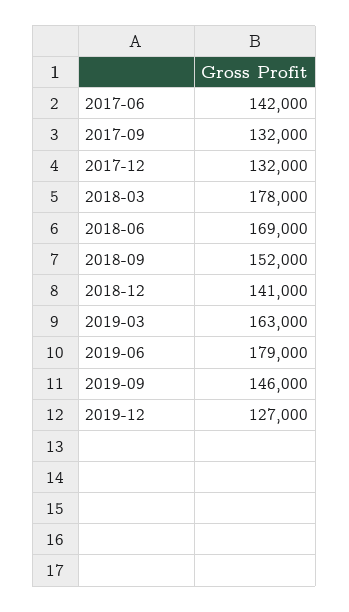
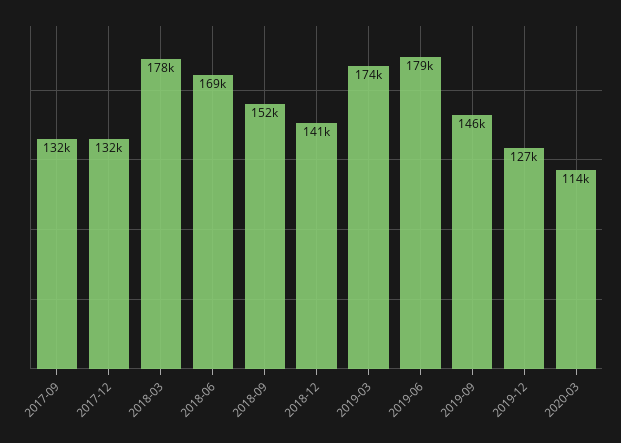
2017-06: 142000 -> none
2019-03: 163000 -> 174000
2020-03: none -> 114000

